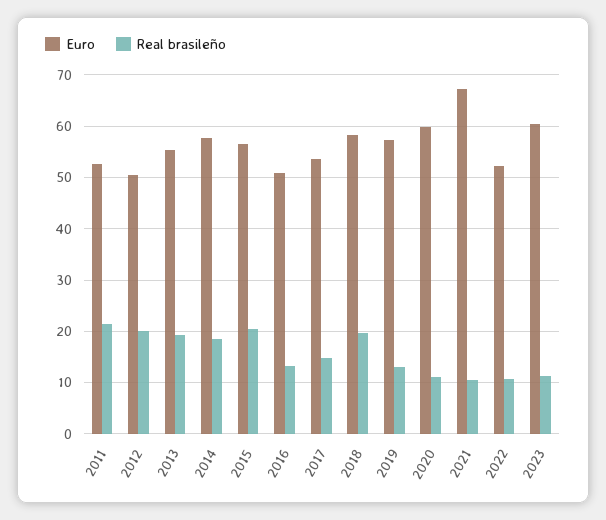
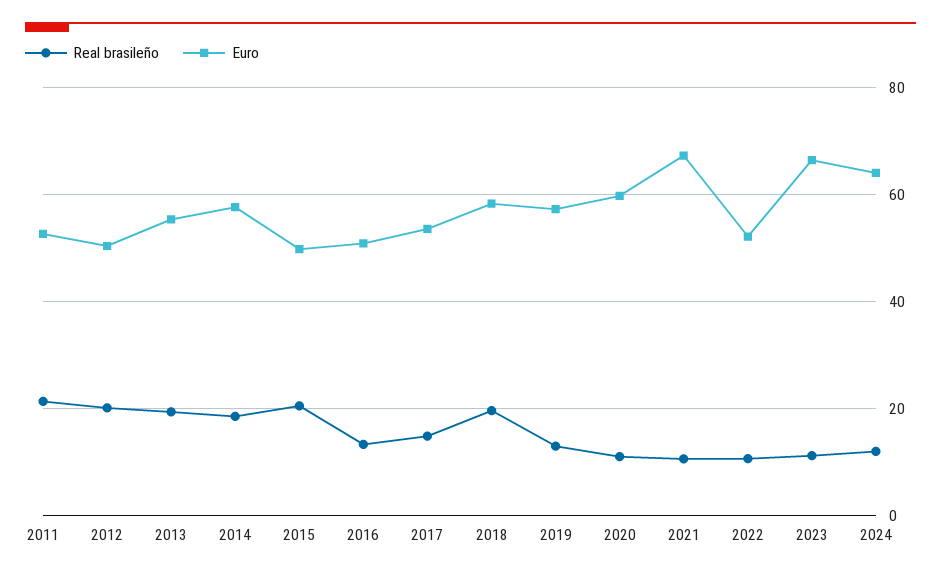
Euro, 2015: 56 -> 50
Euro, 2023: 60 -> 66
Real brasileño, 2024: none -> 12
Euro, 2024: none -> 64

